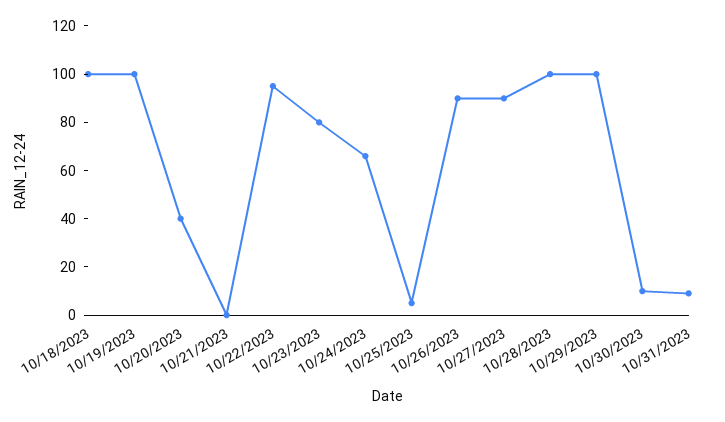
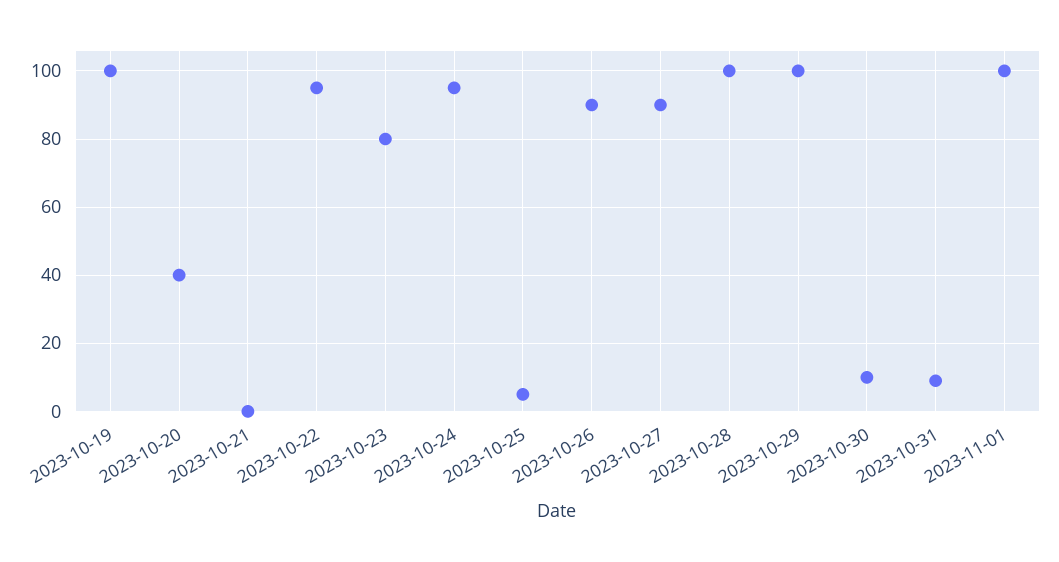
10/18/2023: 100 -> none
10/24/2023: 65 -> 95
2023-11-01: none -> 100

